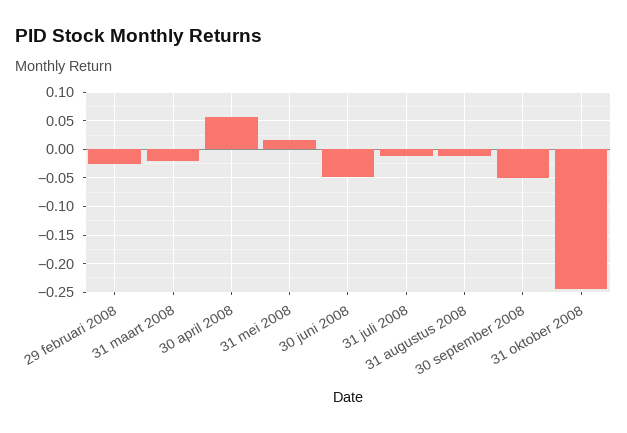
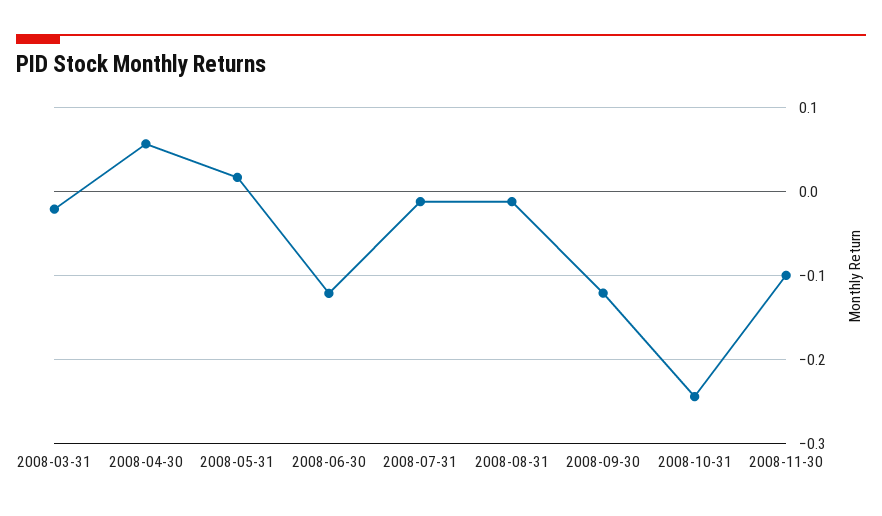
29 februari 2008: -0.025 -> none
30 juni 2008: -0.05 -> -0.12
30 september 2008: -0.05 -> -0.12
2008-11-30: none -> -0.1

